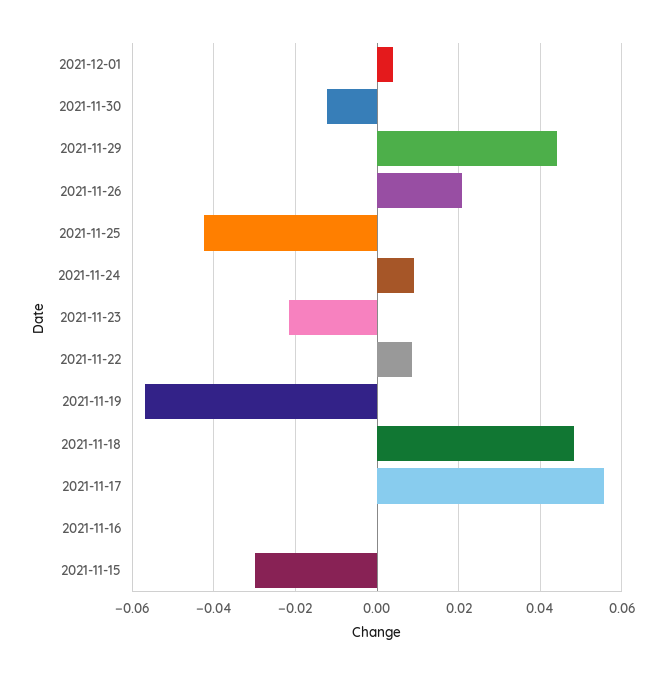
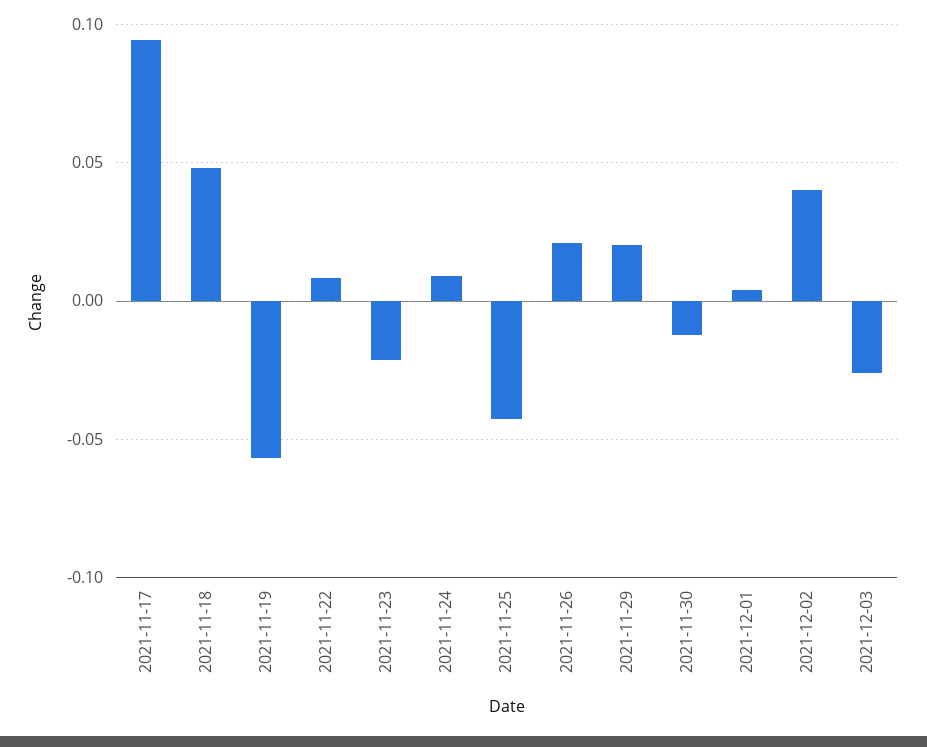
2021-11-29: 0.044 -> 0.02
2021-11-17: 0.056 -> 0.095
2021-11-16: 0 -> none
2021-11-15: -0.03 -> none
2021-12-02: none -> 0.04
2021-12-03: none -> -0.025

